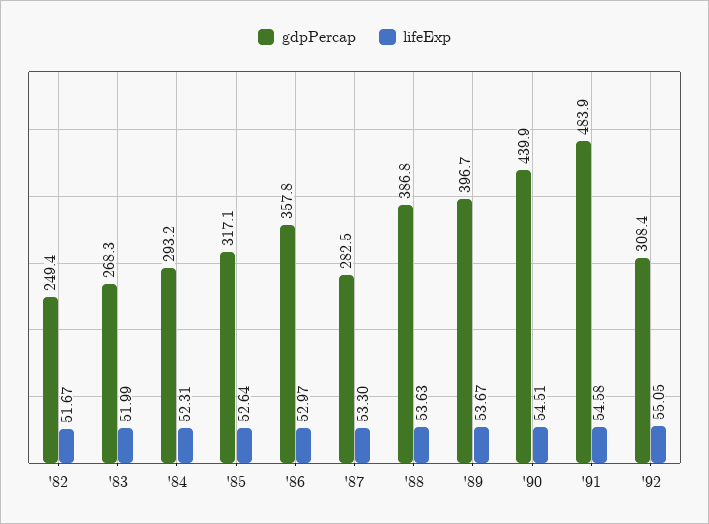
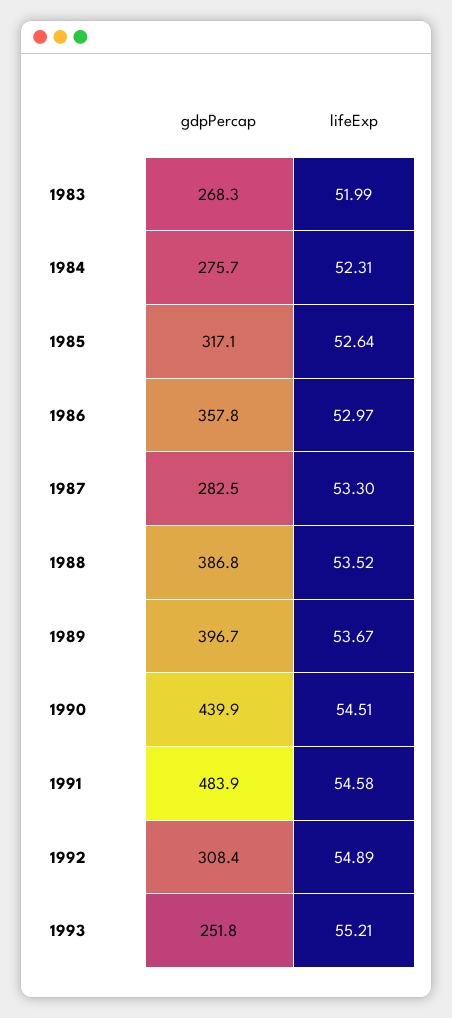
gdpPercap, '82: 249.4 -> none
lifeExp, '82: 51.67 -> none
gdpPercap, '84: 293.2 -> 275.7
lifeExp, '88: 53.63 -> 53.52
lifeExp, '92: 55.05 -> 54.89
gdpPercap, 1993: none -> 251.8
lifeExp, 1993: none -> 55.21

